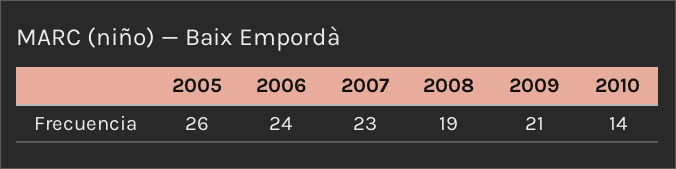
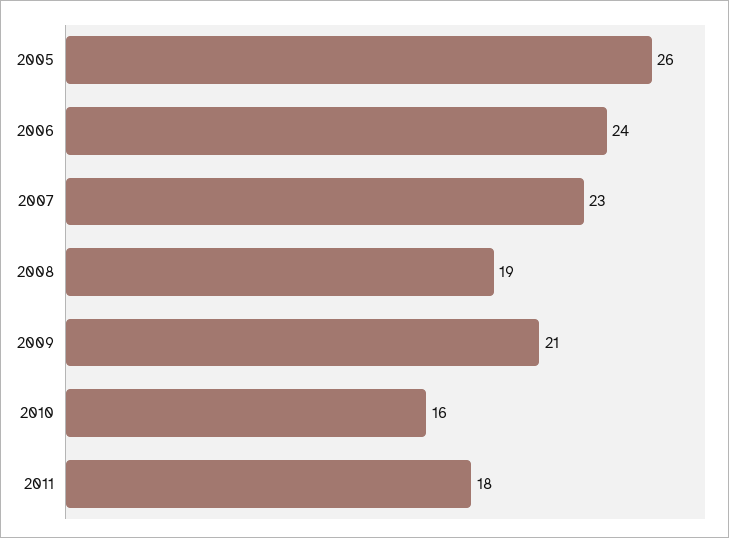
2010: 14 -> 16
2011: none -> 18

